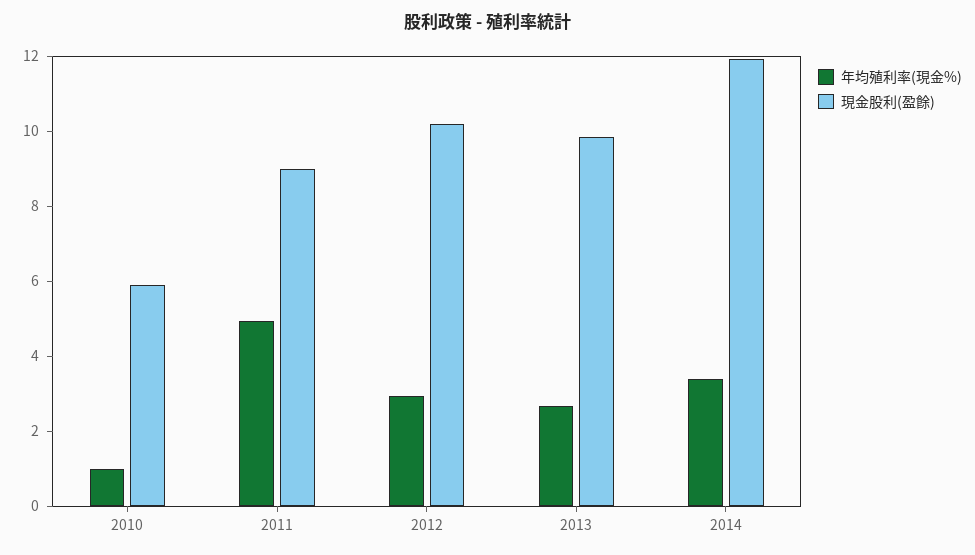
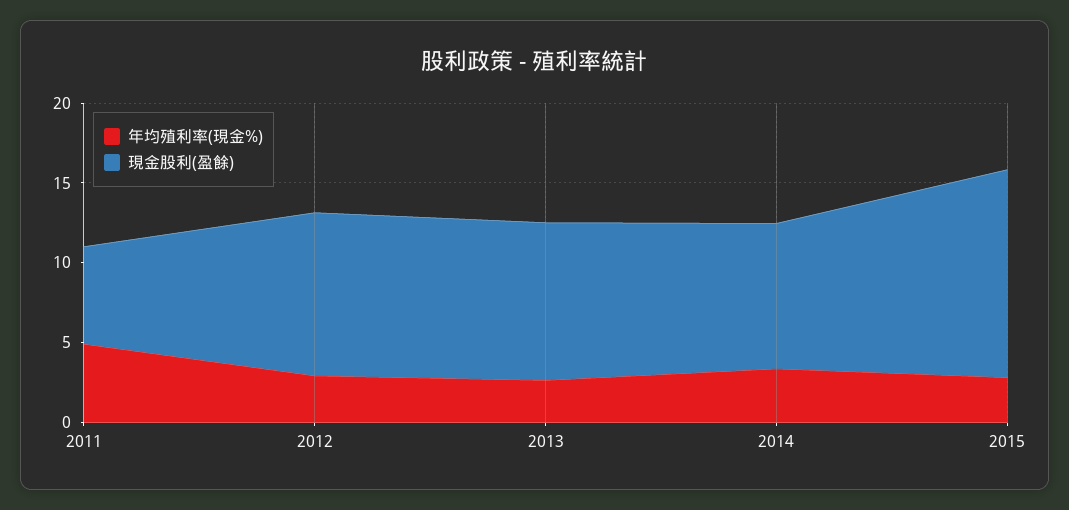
年均殖利率(現金%), 2010: 1 -> none
現金股利(盈餘), 2010: 6 -> none
現金股利(盈餘), 2011: 9 -> 6
現金股利(盈餘), 2014: 12 -> 9
年均殖利率(現金%), 2015: none -> 3
現金股利(盈餘), 2015: none -> 13

